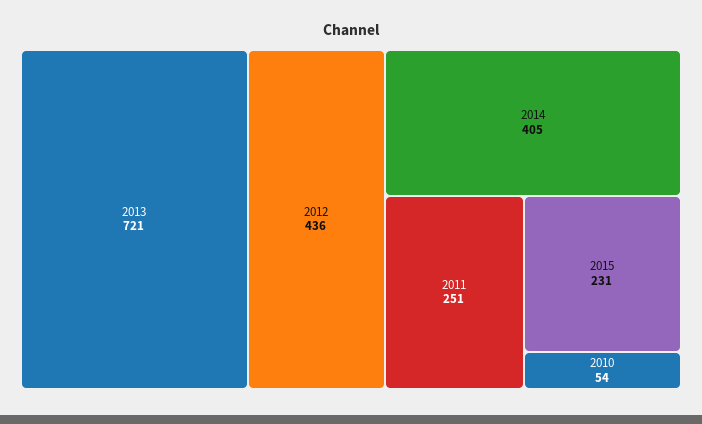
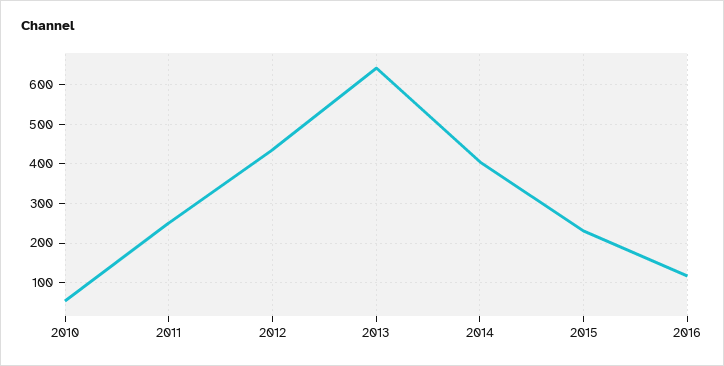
2013: 721 -> 640
2016: none -> 120

